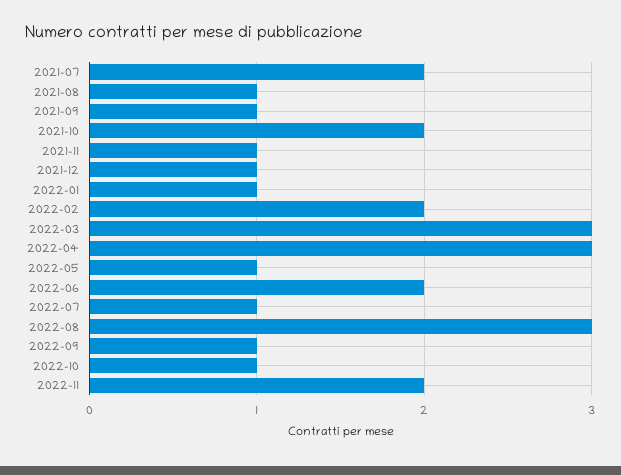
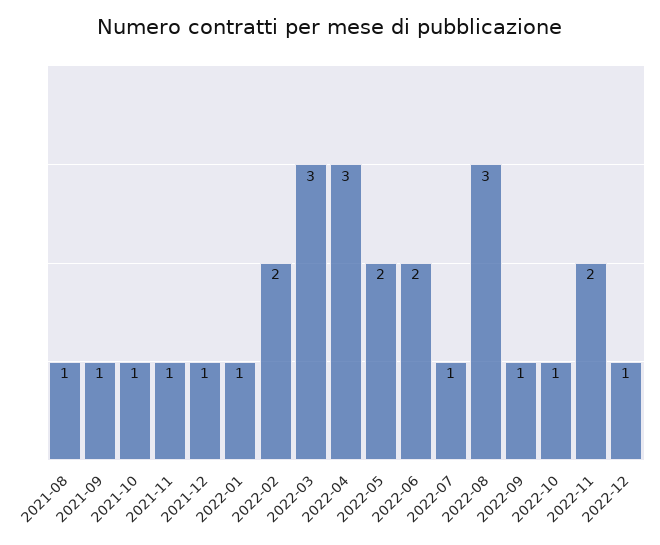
2021-07: 2 -> none
2021-10: 2 -> 1
2022-05: 1 -> 2
2022-12: none -> 1

